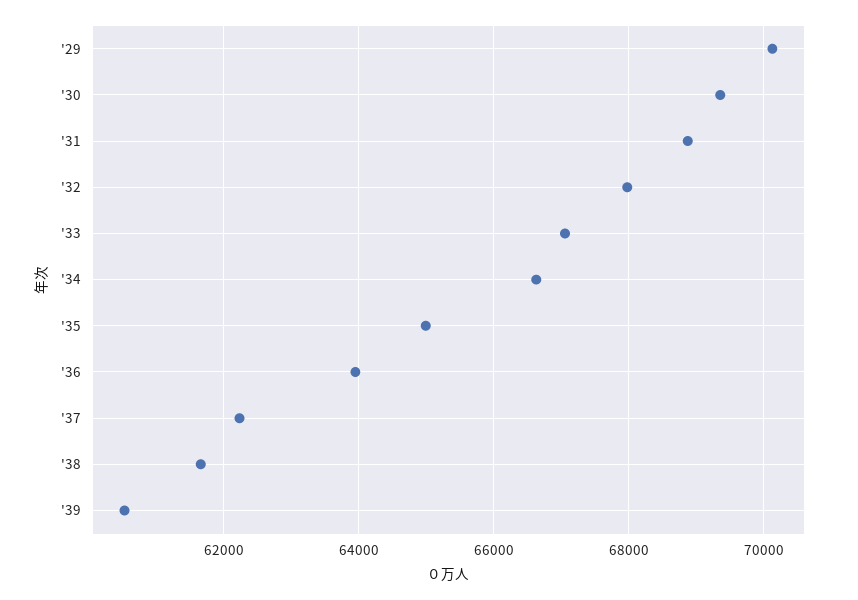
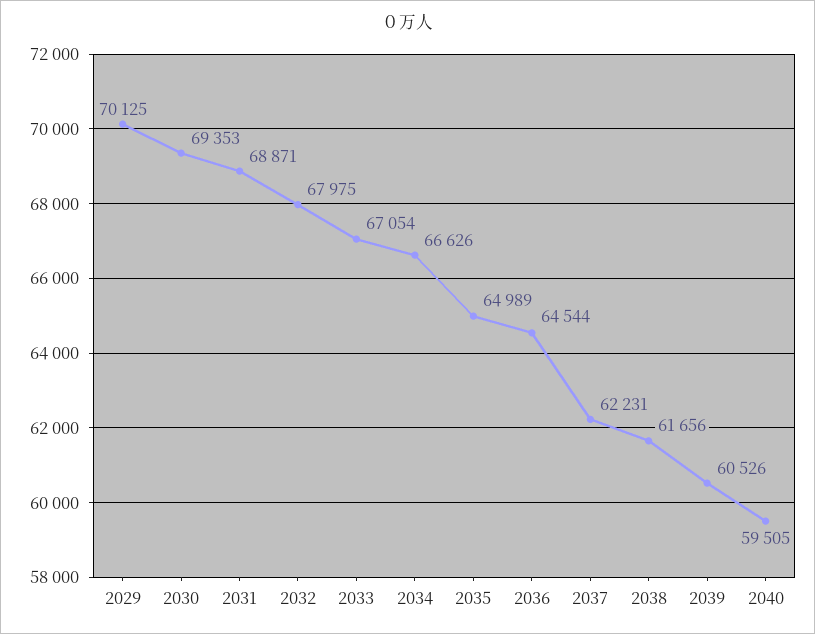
'36: 64000 -> 64544
2040: none -> 59505

